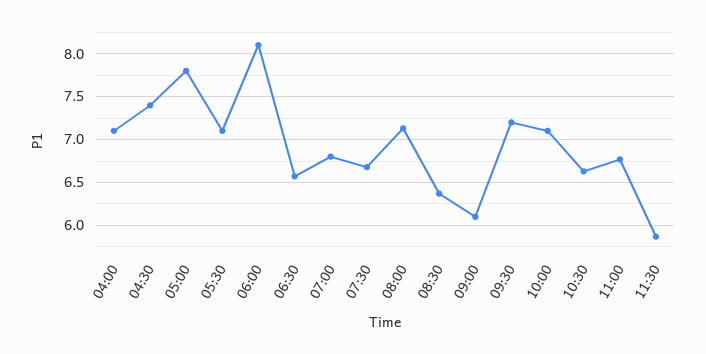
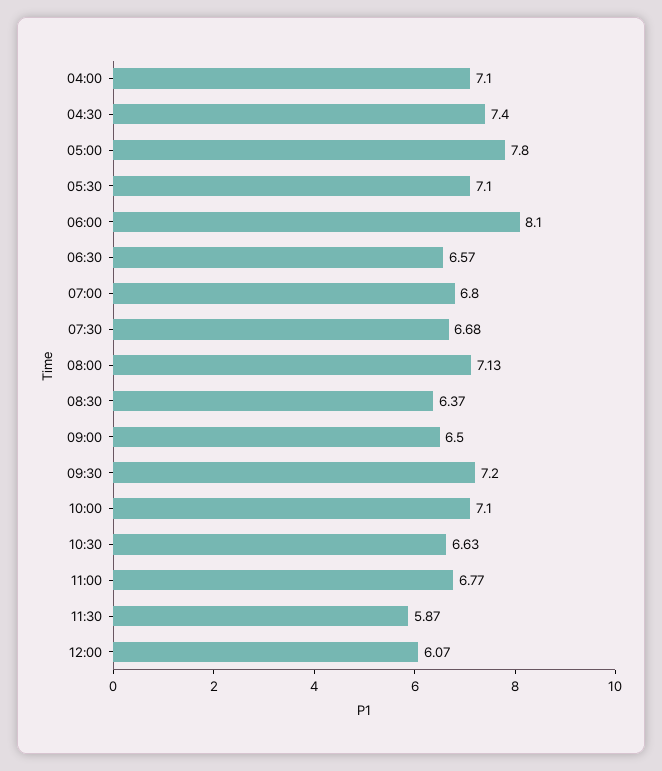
09:00: 6.1 -> 6.5
12:00: none -> 6.07

